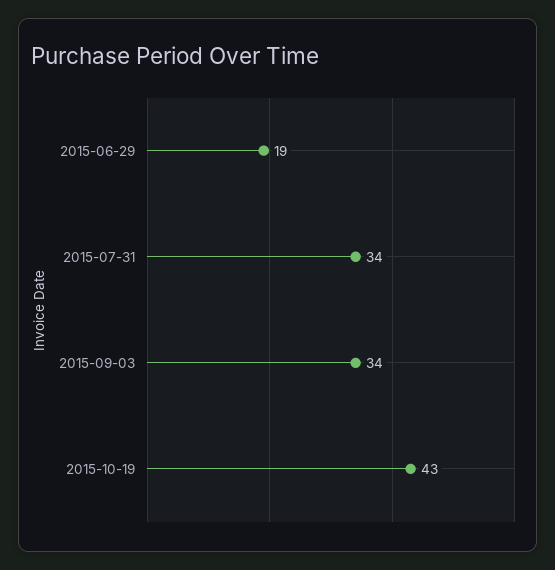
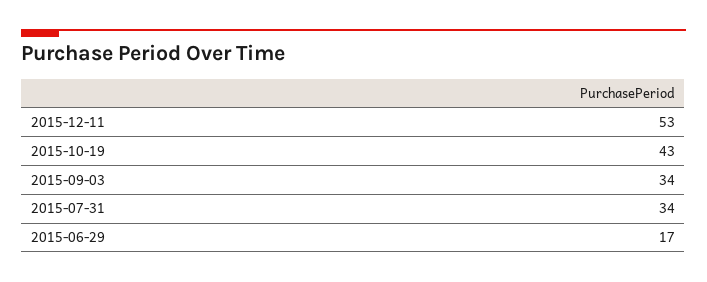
2015-06-29: 19 -> 17
2015-12-11: none -> 53

